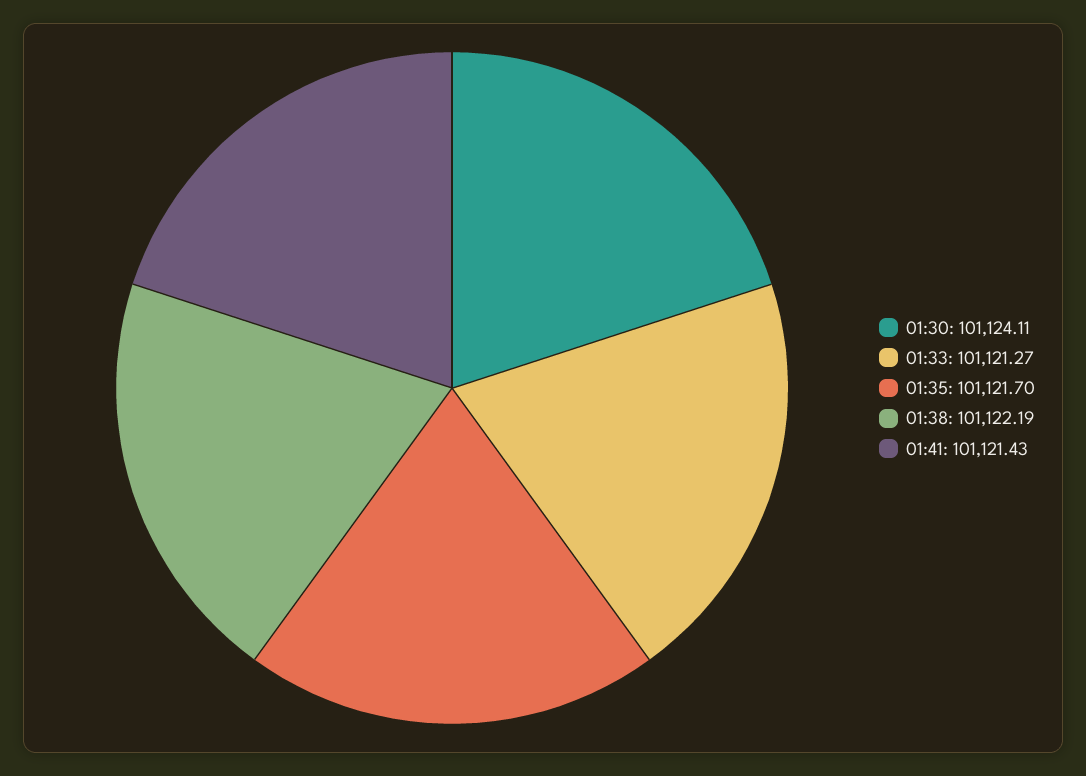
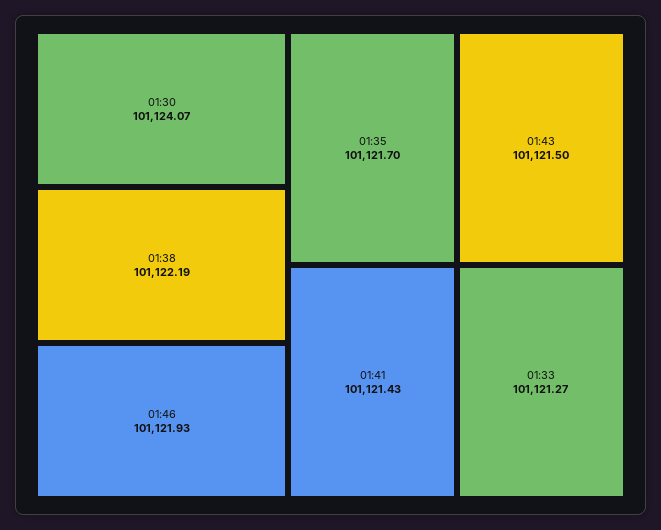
01:30: 101124.11 -> 101124.07
01:46: none -> 101121.93
01:43: none -> 101121.5

